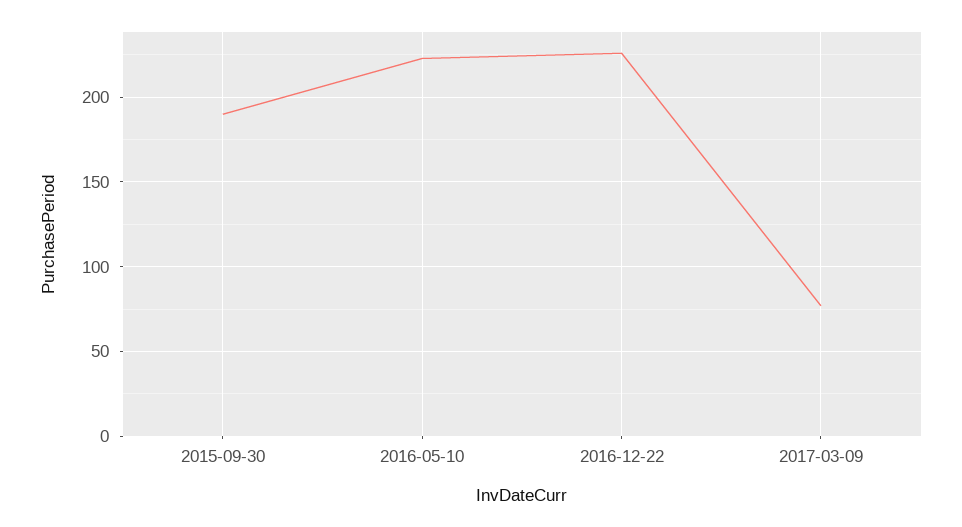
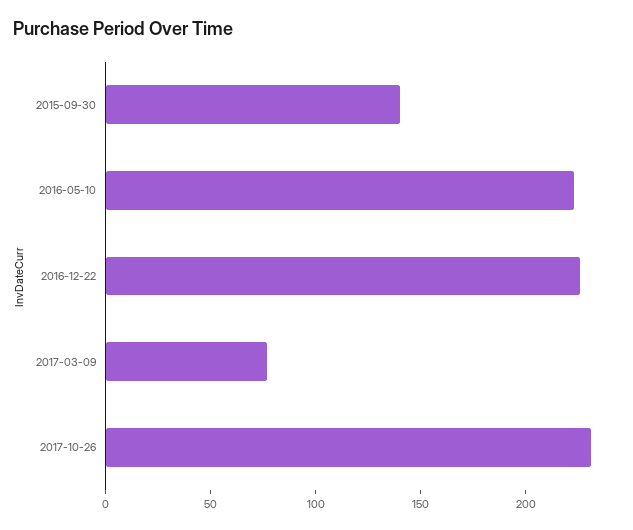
2015-09-30: 190 -> 140
2017-10-26: none -> 230

